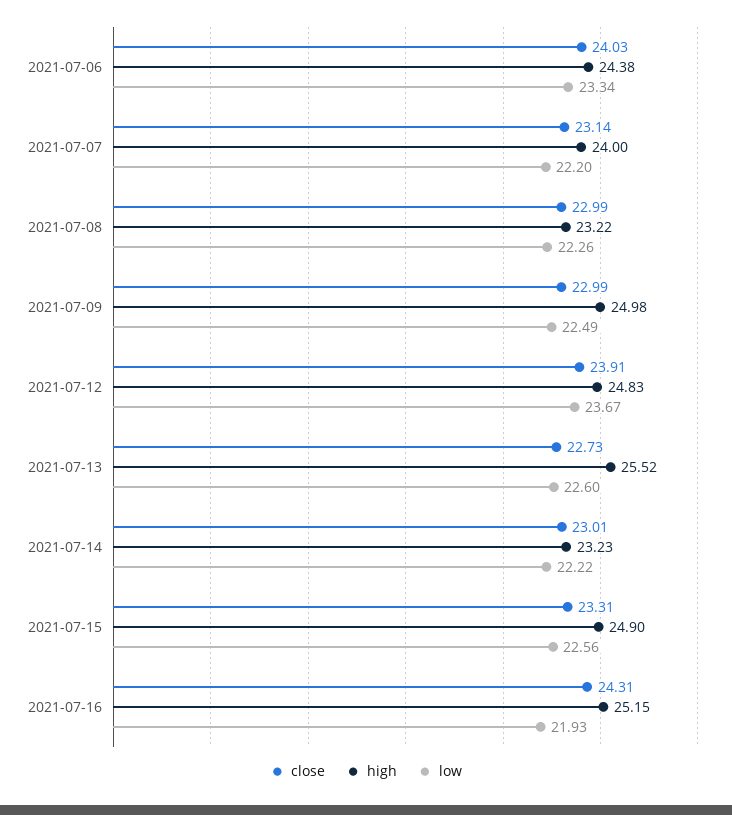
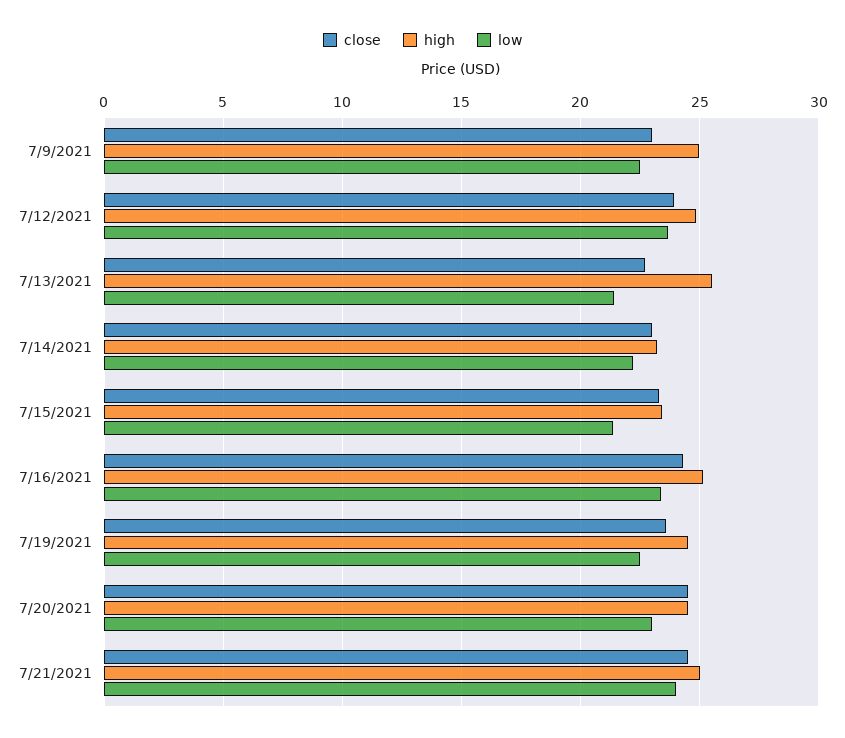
close, 2021-07-06: 24.03 -> none
high, 2021-07-06: 24.38 -> none
low, 2021-07-06: 23.34 -> none
close, 2021-07-07: 23.14 -> none
high, 2021-07-07: 24 -> none
low, 2021-07-07: 22.2 -> none
close, 2021-07-08: 22.99 -> none
high, 2021-07-08: 23.22 -> none
low, 2021-07-08: 22.26 -> none
low, 2021-07-13: 22.6 -> 21.5
high, 2021-07-15: 24.9 -> 23.5
low, 2021-07-15: 22.56 -> 21.5
low, 2021-07-16: 21.93 -> 23.5
close, 7/19/2021: none -> 23.5
high, 7/19/2021: none -> 24.5
low, 7/19/2021: none -> 22.5
close, 7/20/2021: none -> 24.5
high, 7/20/2021: none -> 24.5
low, 7/20/2021: none -> 23
close, 7/21/2021: none -> 24.5
high, 7/21/2021: none -> 25
low, 7/21/2021: none -> 24

